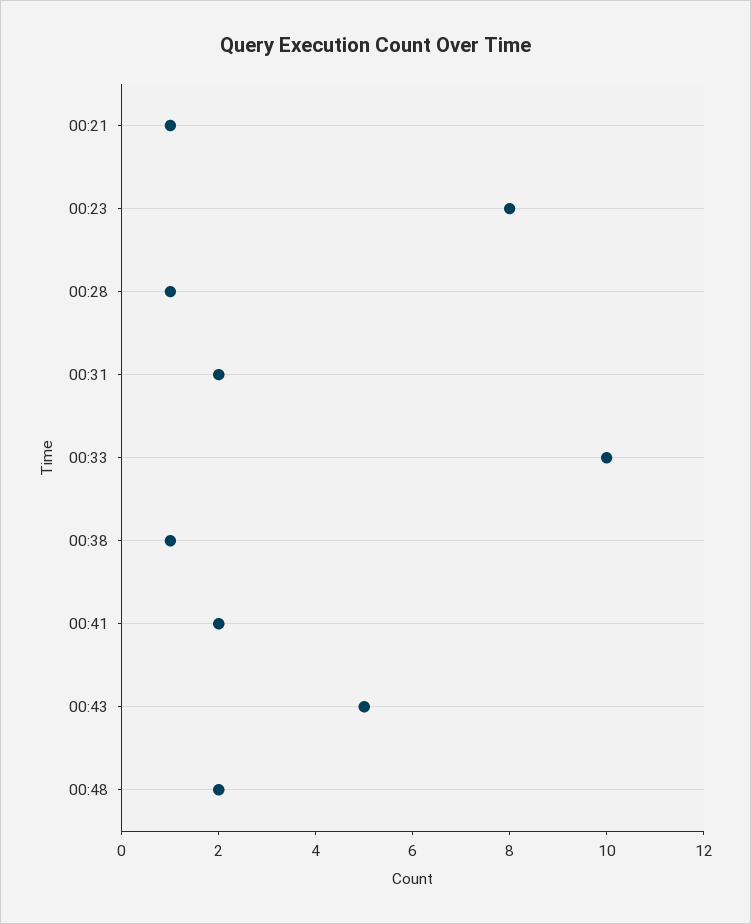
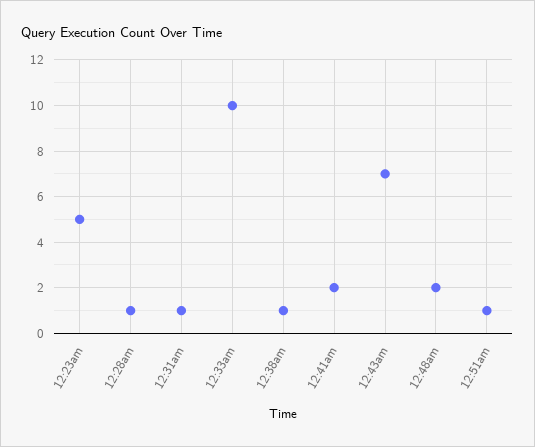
00:21: 1 -> none
00:23: 8 -> 5
00:31: 2 -> 1
00:43: 5 -> 7
12:51am: none -> 1

